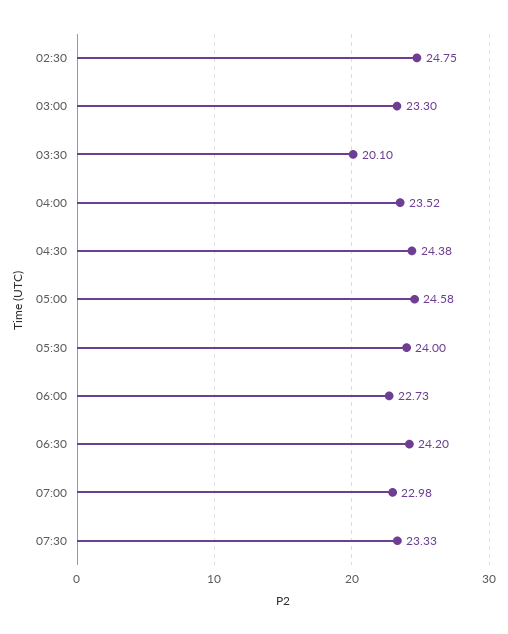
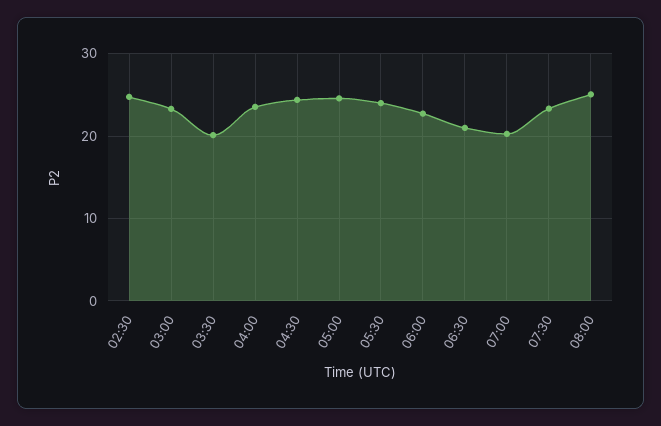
06:30: 24.2 -> 21
07:00: 22.98 -> 20
08:00: none -> 25

